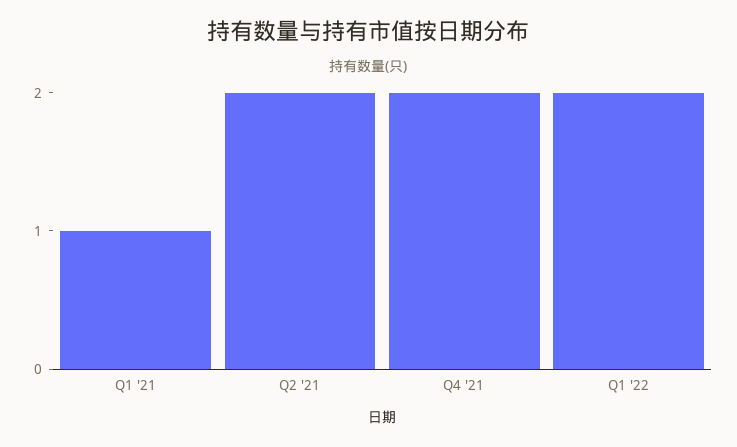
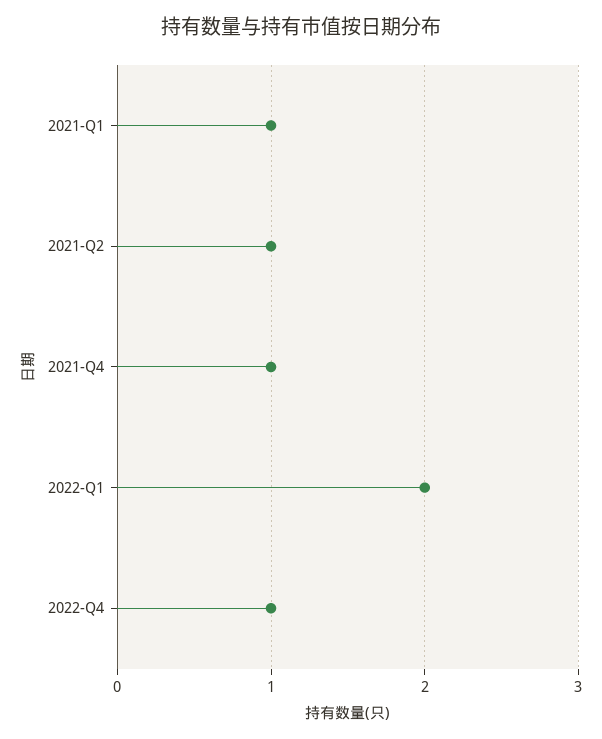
Q2 '21: 2 -> 1
Q4 '21: 2 -> 1
2022-Q4: none -> 1

